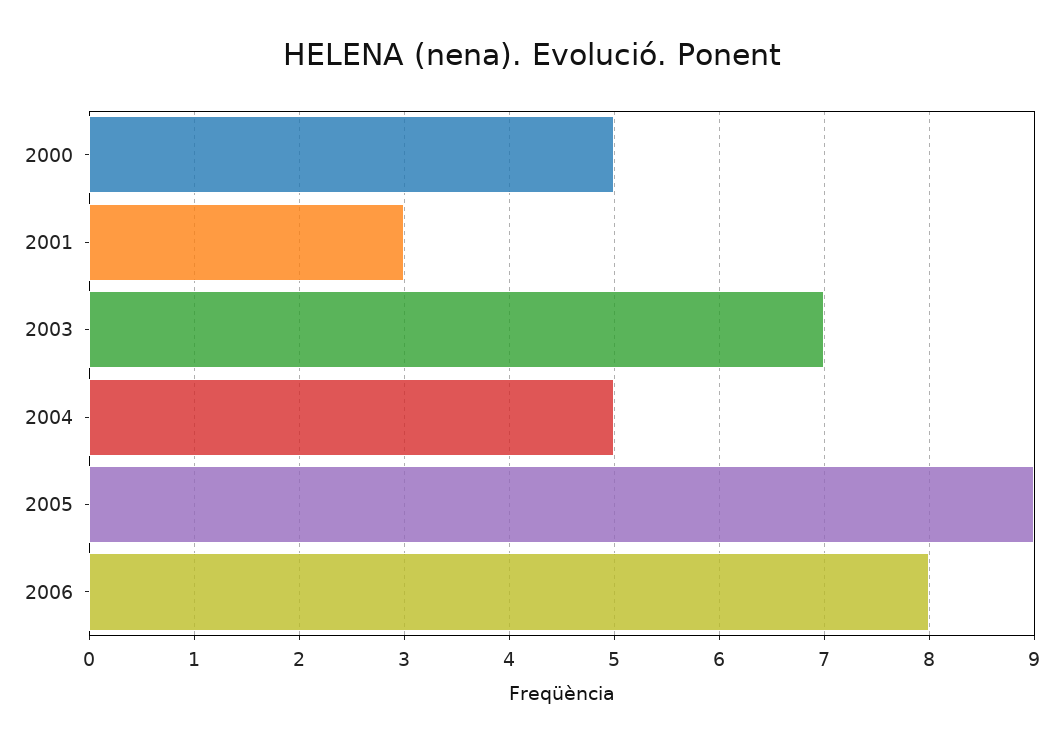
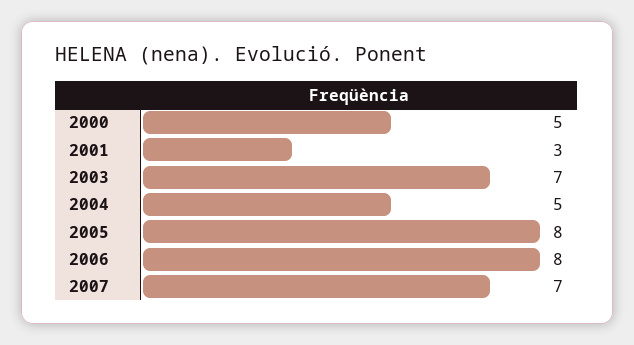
2005: 9 -> 8
2007: none -> 7

